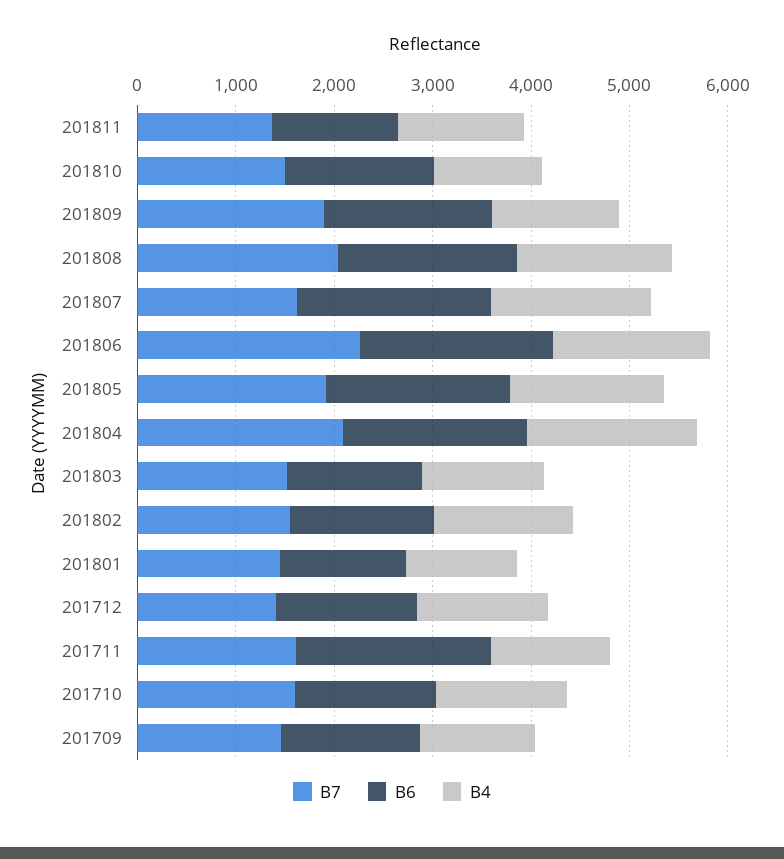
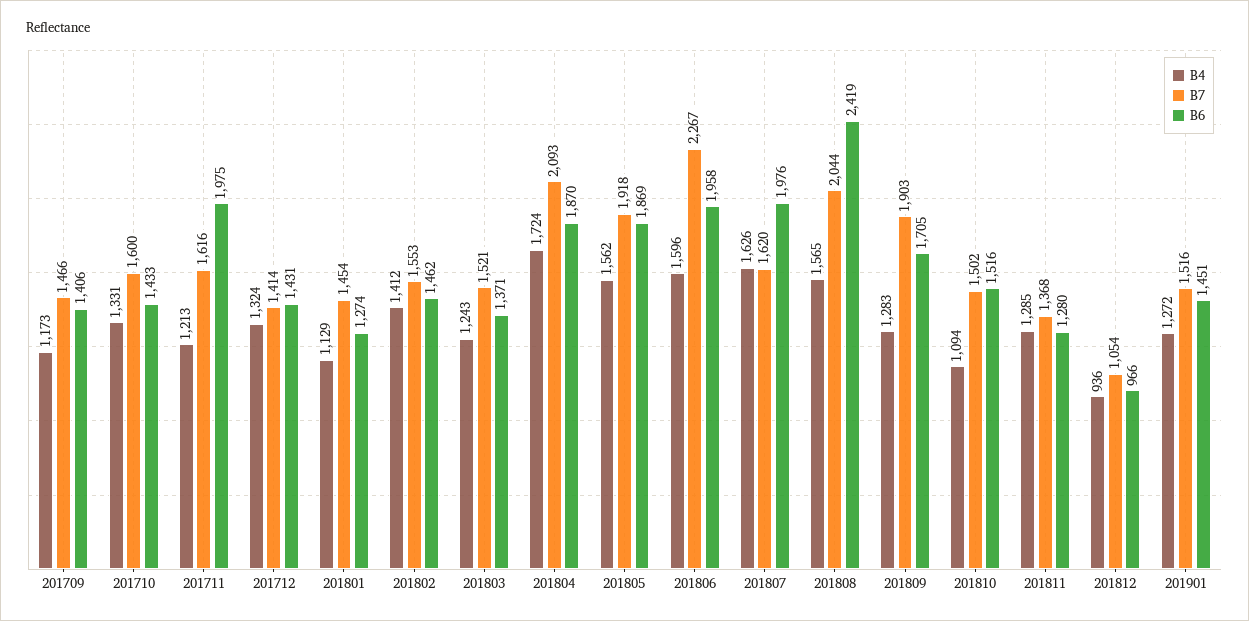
B6, 201808: 1800 -> 2419
B4, 201812: none -> 936
B7, 201812: none -> 1054
B6, 201812: none -> 966
B4, 201901: none -> 1272
B7, 201901: none -> 1516
B6, 201901: none -> 1451

